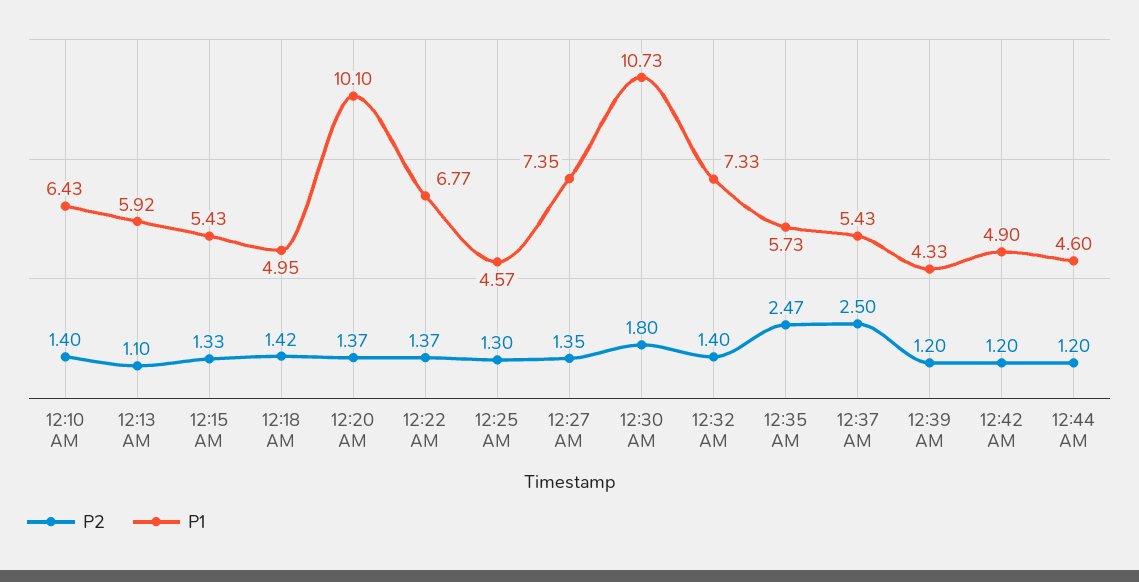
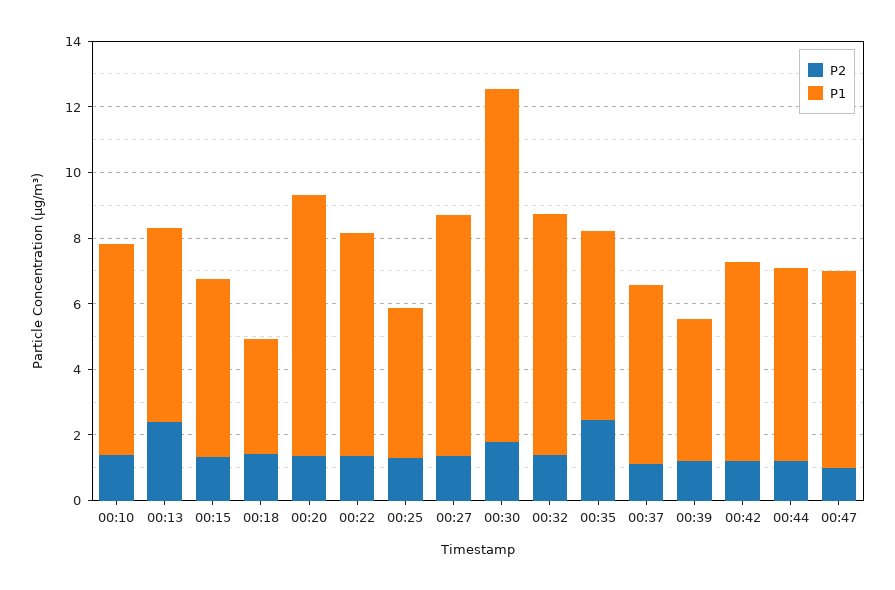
P2, 12:13 AM: 1.1 -> 2.5
P1, 12:18 AM: 4.95 -> 3.5
P1, 12:20 AM: 10.1 -> 8
P2, 12:37 AM: 2.5 -> 1
P1, 12:42 AM: 4.9 -> 6
P1, 12:44 AM: 4.6 -> 6
P2, 00:47: none -> 1
P1, 00:47: none -> 6

